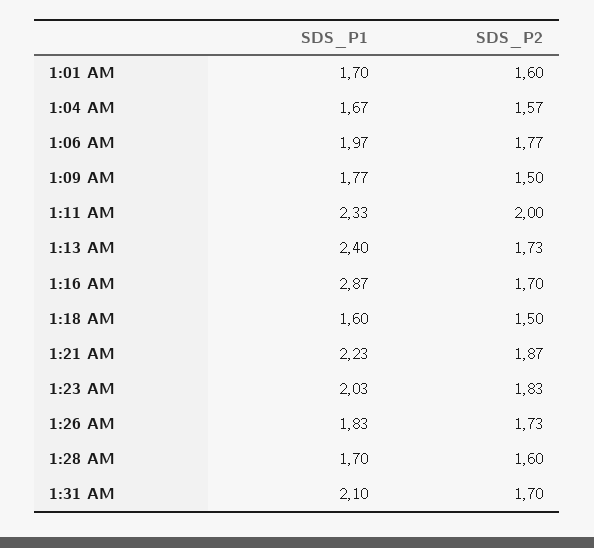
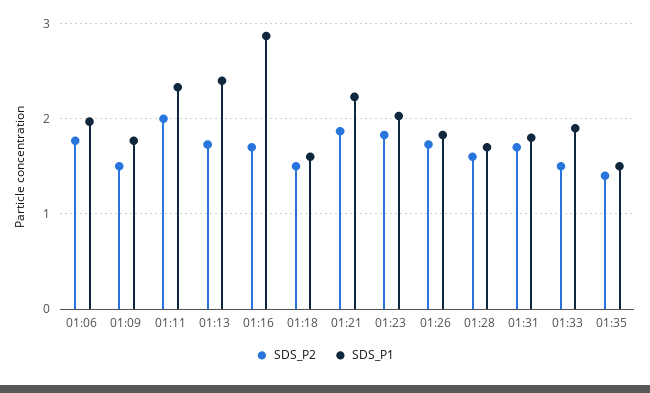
SDS_P1, 1:01 AM: 1.7 -> none
SDS_P2, 1:01 AM: 1.6 -> none
SDS_P1, 1:04 AM: 1.67 -> none
SDS_P2, 1:04 AM: 1.57 -> none
SDS_P1, 1:31 AM: 2.1 -> 1.8
SDS_P2, 01:33: none -> 1.5
SDS_P1, 01:33: none -> 1.9
SDS_P2, 01:35: none -> 1.4
SDS_P1, 01:35: none -> 1.5

